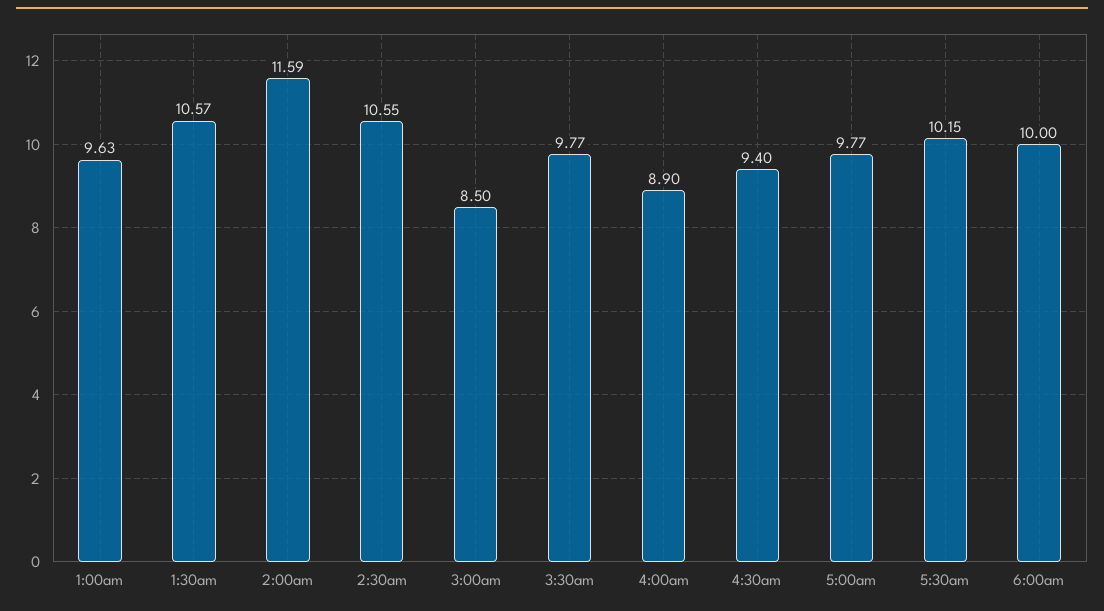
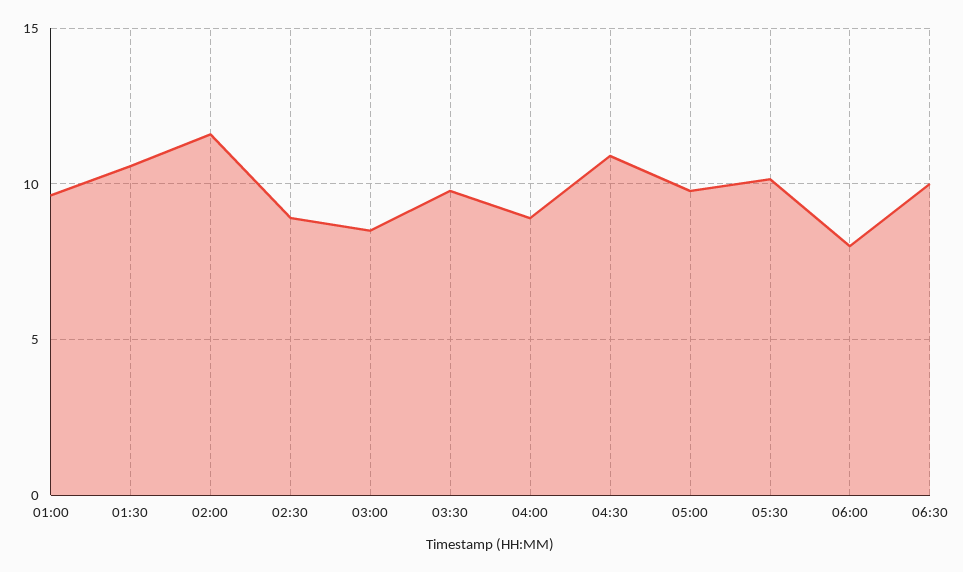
2:30am: 10.55 -> 9
4:30am: 9.4 -> 11
6:00am: 10 -> 8
06:30: none -> 10

